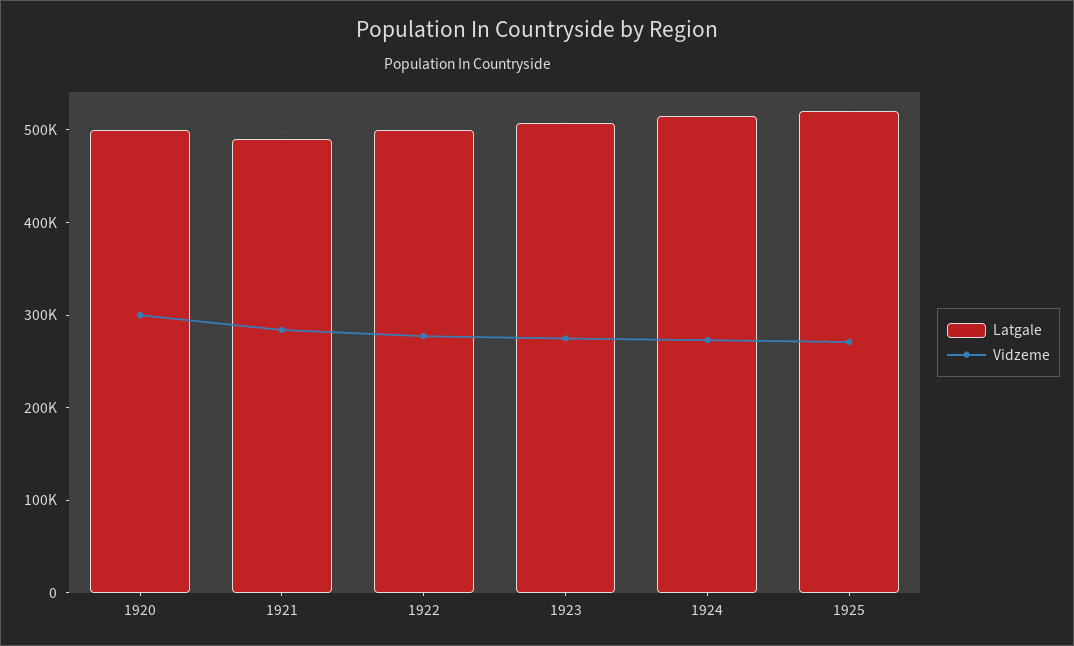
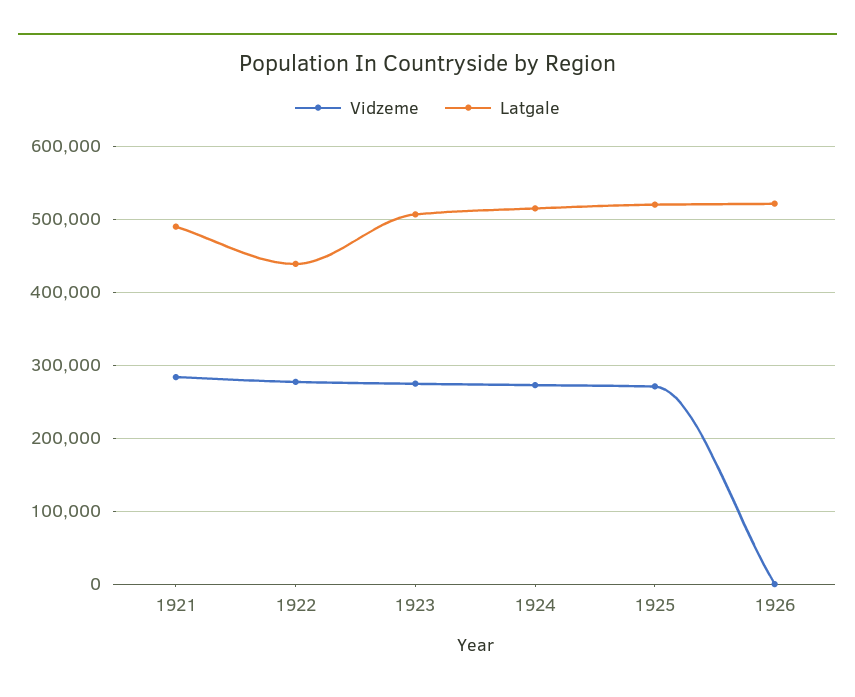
Latgale, 1920: 500000 -> none
Vidzeme, 1920: 300000 -> none
Latgale, 1922: 500000 -> 440000
Vidzeme, 1926: none -> 0
Latgale, 1926: none -> 520000

